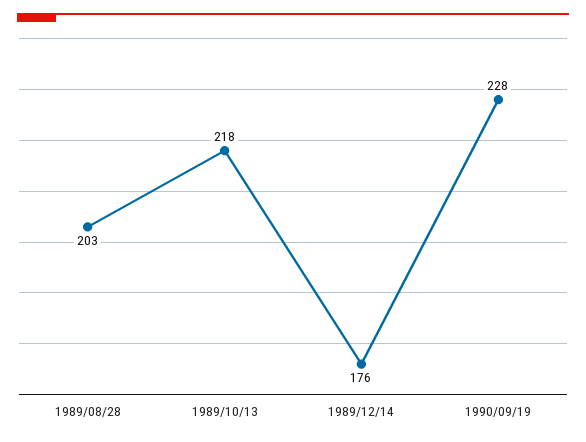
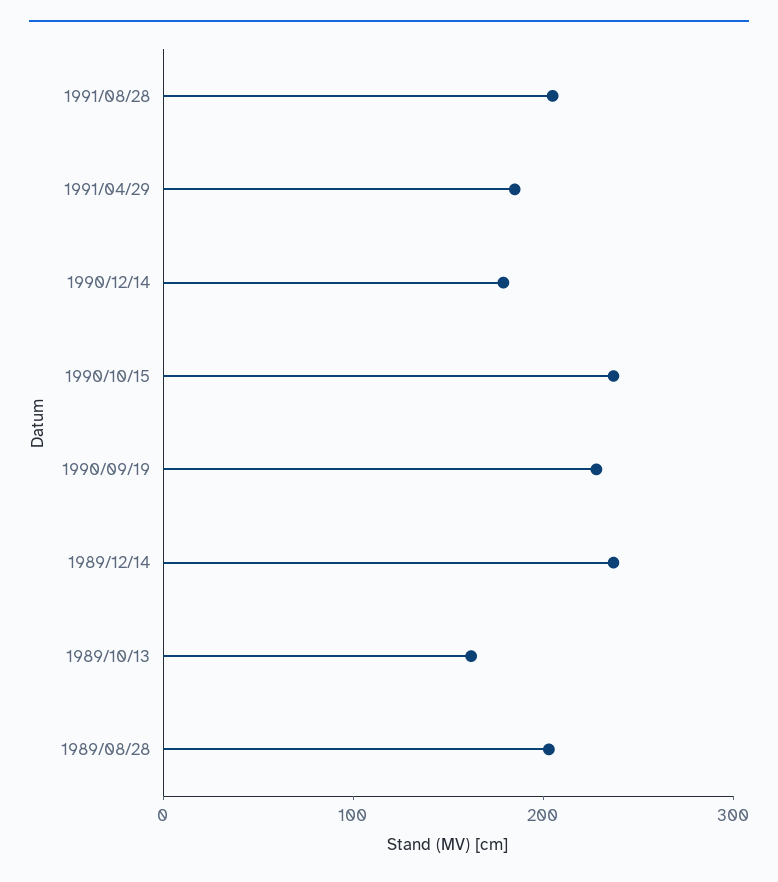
1989/10/13: 218 -> 160
1989/12/14: 176 -> 240
1991/08/28: none -> 200
1991/04/29: none -> 180
1990/12/14: none -> 180
1990/10/15: none -> 240

